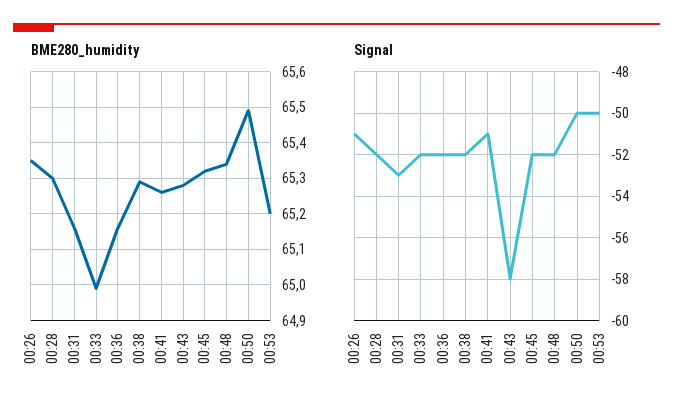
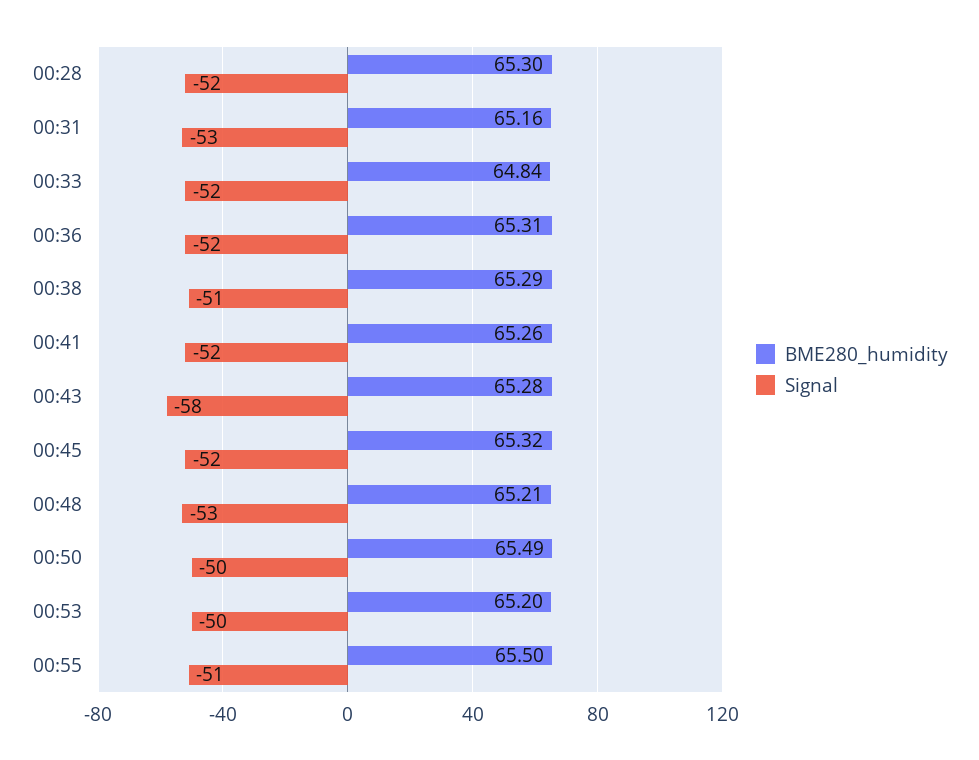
BME280_humidity, 00:26: 65.35 -> none
BME280_humidity, 00:33: 65 -> 64.84
BME280_humidity, 00:36: 65.15 -> 65.31
BME280_humidity, 00:48: 65.35 -> 65.21
Signal, 00:26: -51 -> none
Signal, 00:38: -52 -> -51
Signal, 00:41: -51 -> -52
Signal, 00:48: -52 -> -53
BME280_humidity, 00:55: none -> 65.5
Signal, 00:55: none -> -51

